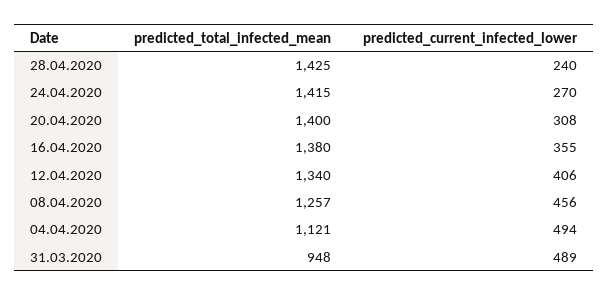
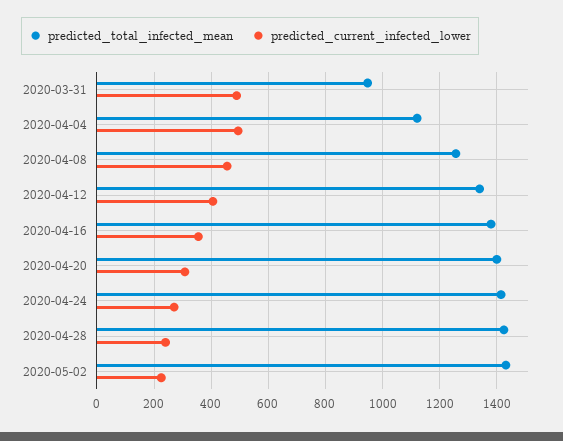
predicted_total_infected_mean, 2020-05-02: none -> 1425
predicted_current_infected_lower, 2020-05-02: none -> 225

